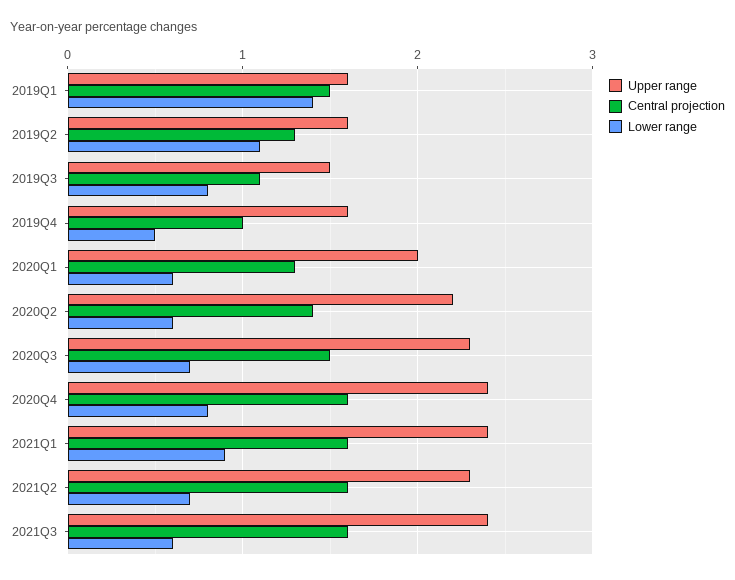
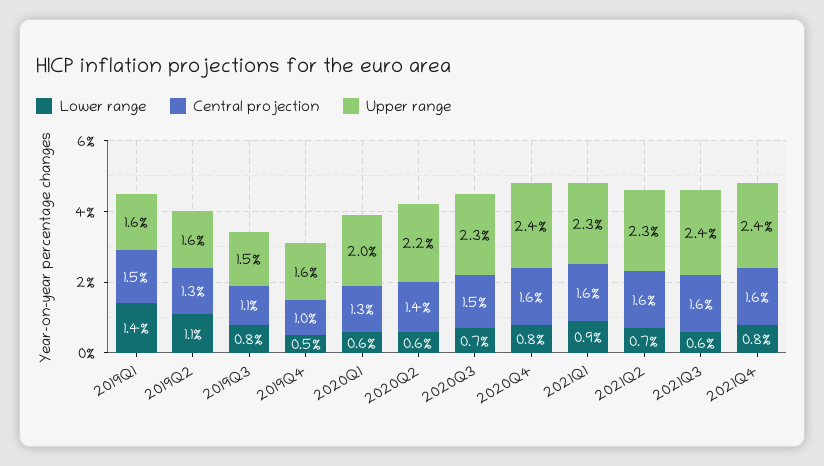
Upper range, 2021Q1: 2.4 -> 2.3
Lower range, 2021Q4: none -> 0.8
Central projection, 2021Q4: none -> 1.6
Upper range, 2021Q4: none -> 2.4

